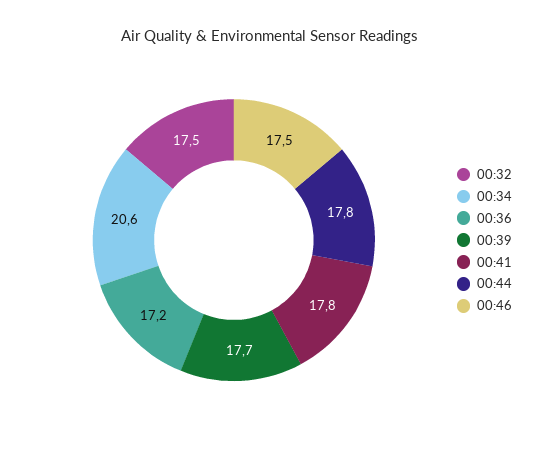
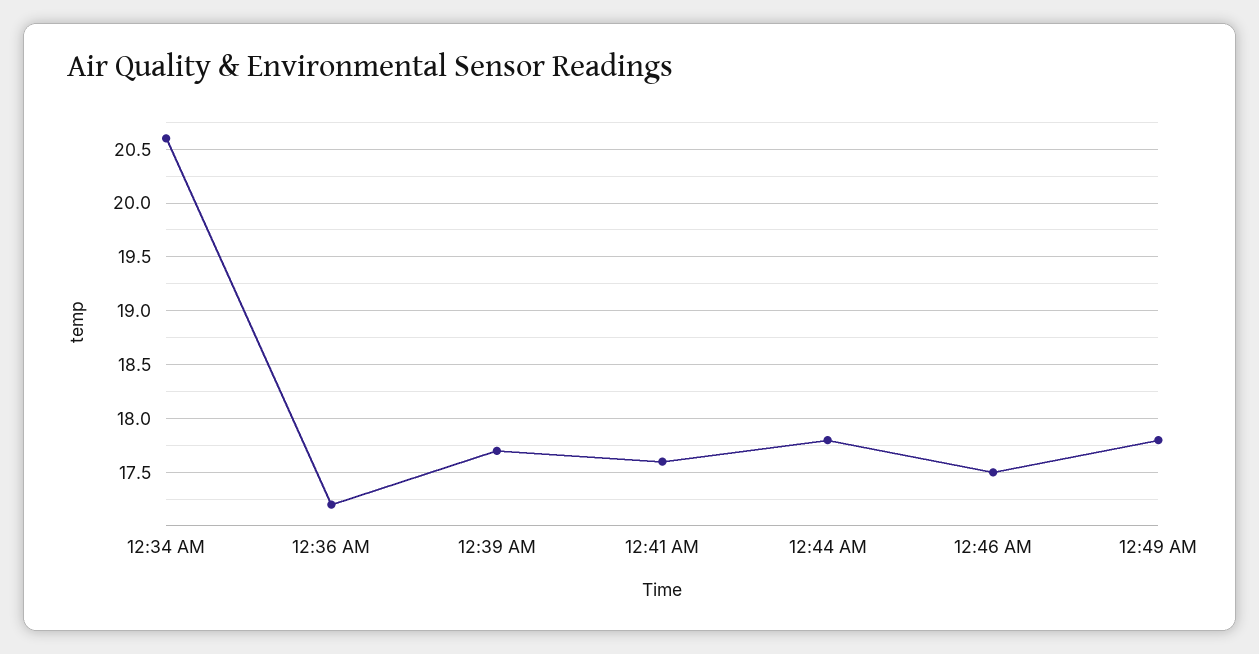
00:32: 17.5 -> none
00:41: 17.8 -> 17.6
12:49 AM: none -> 17.8

